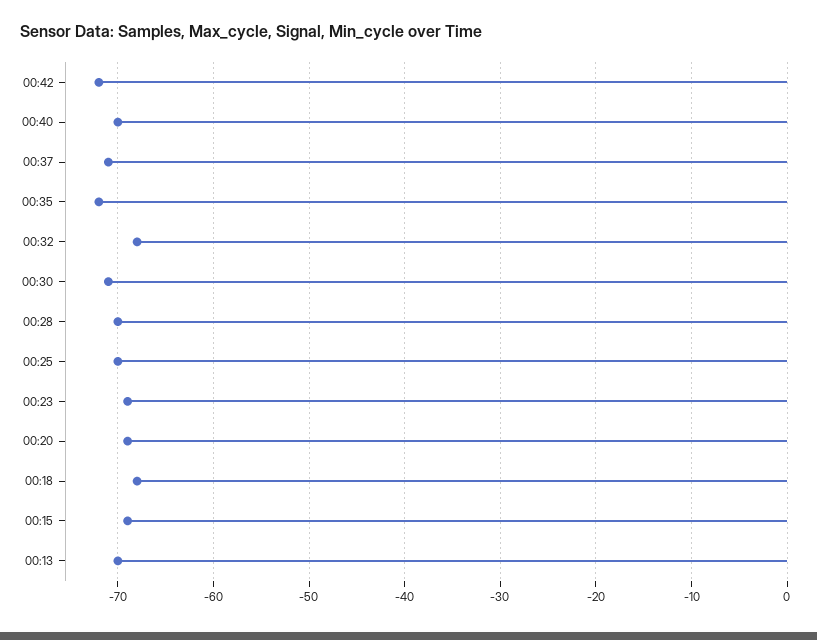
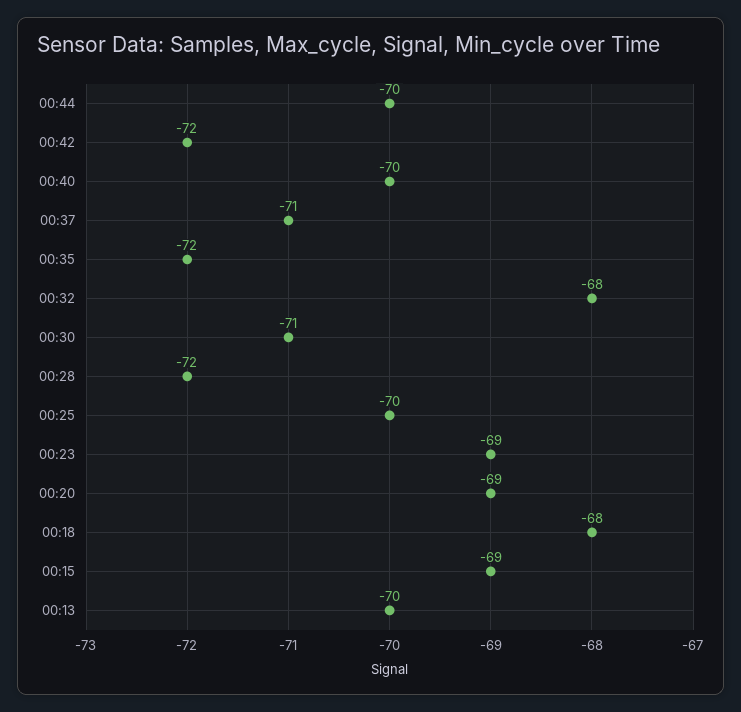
00:28: -70 -> -72
00:44: none -> -70

